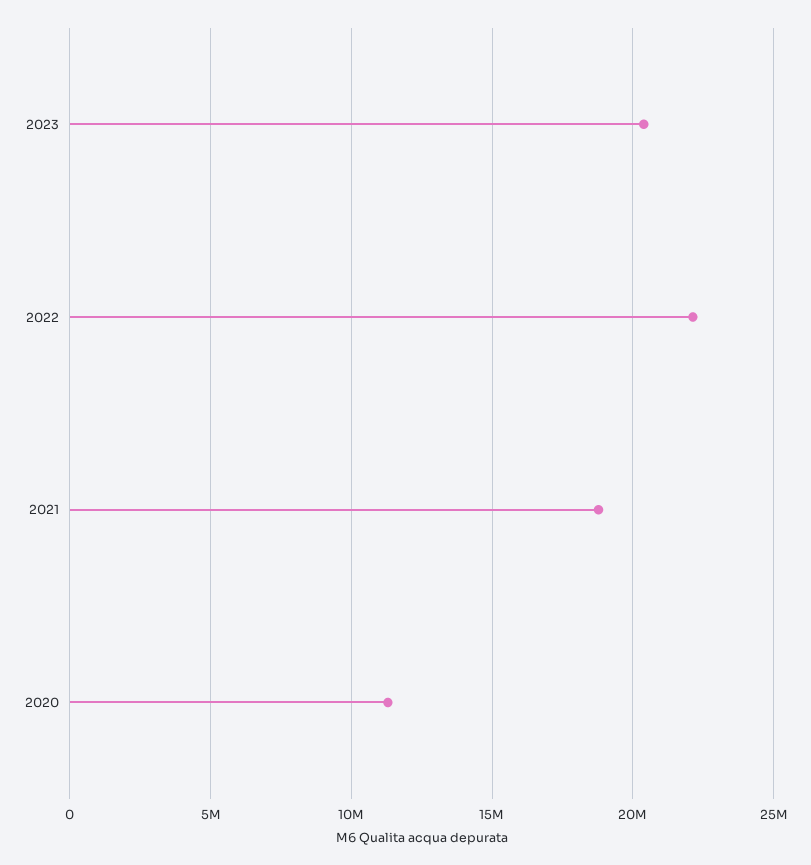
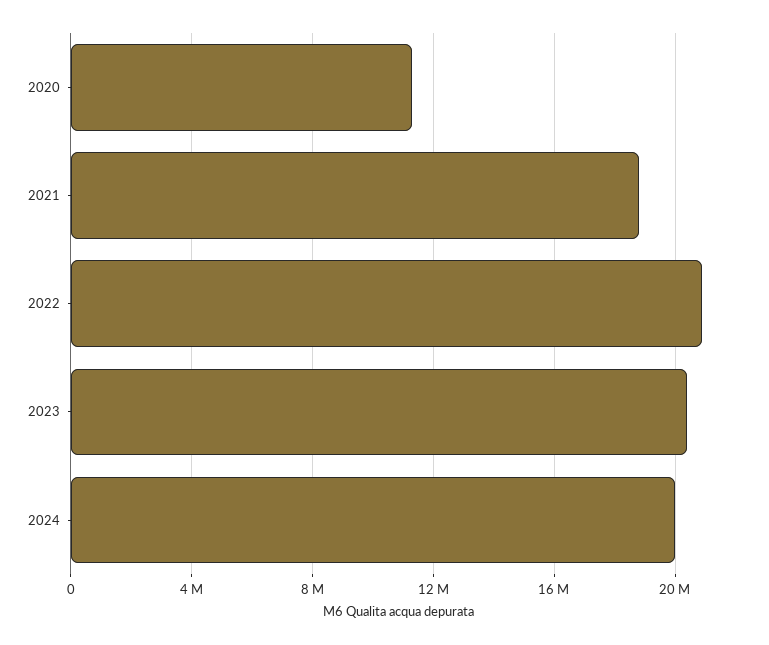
2022: 22000000 -> 21000000
2024: none -> 20000000

